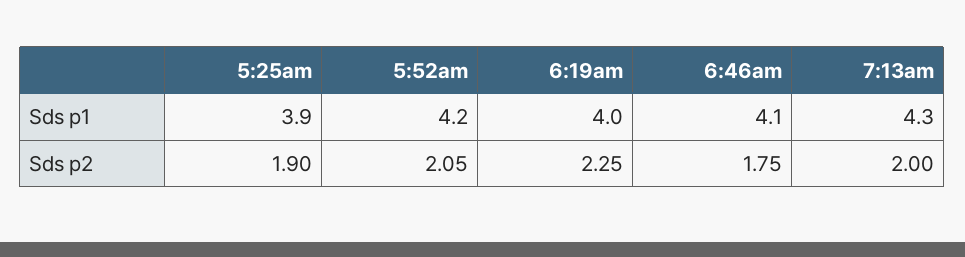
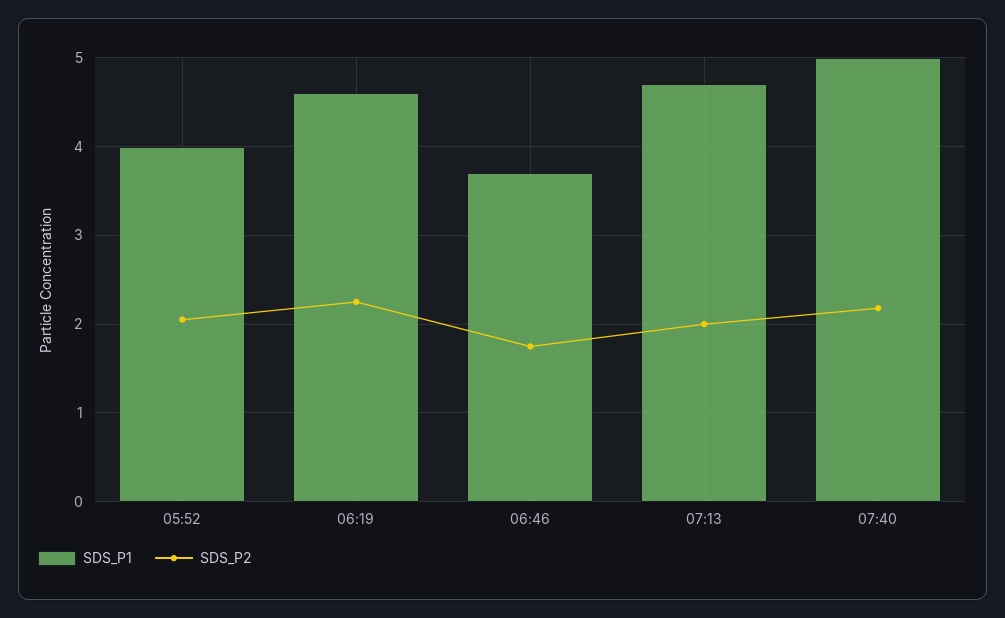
Sds p1, 5:25am: 3.9 -> none
Sds p1, 5:52am: 4.2 -> 4
Sds p1, 6:19am: 4 -> 4.6
Sds p1, 6:46am: 4.1 -> 3.7
Sds p1, 7:13am: 4.3 -> 4.7
Sds p2, 5:25am: 1.9 -> none
Sds p1, 07:40: none -> 5
Sds p2, 07:40: none -> 2.2

